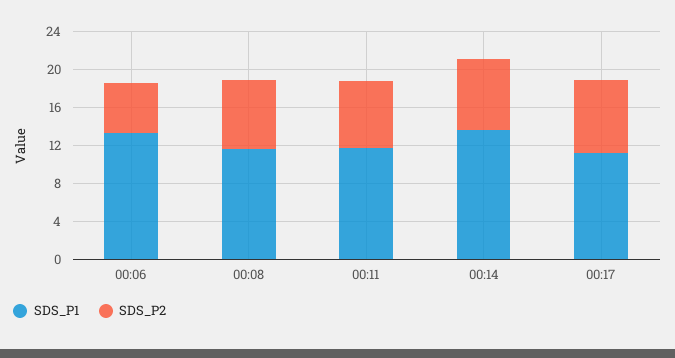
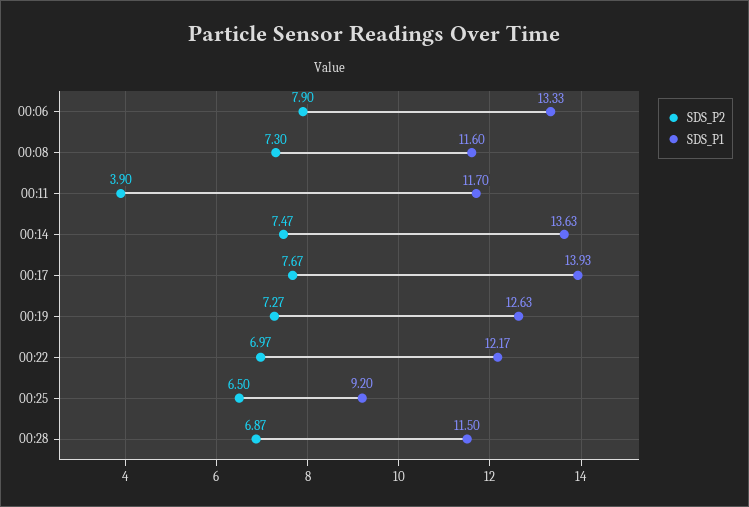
SDS_P2, 00:06: 5 -> 7.9
SDS_P2, 00:11: 7 -> 3.9
SDS_P1, 00:17: 11 -> 13.93
SDS_P2, 00:19: none -> 7.27
SDS_P1, 00:19: none -> 12.63
SDS_P2, 00:22: none -> 6.97
SDS_P1, 00:22: none -> 12.17
SDS_P2, 00:25: none -> 6.5
SDS_P1, 00:25: none -> 9.2
SDS_P2, 00:28: none -> 6.87
SDS_P1, 00:28: none -> 11.5

